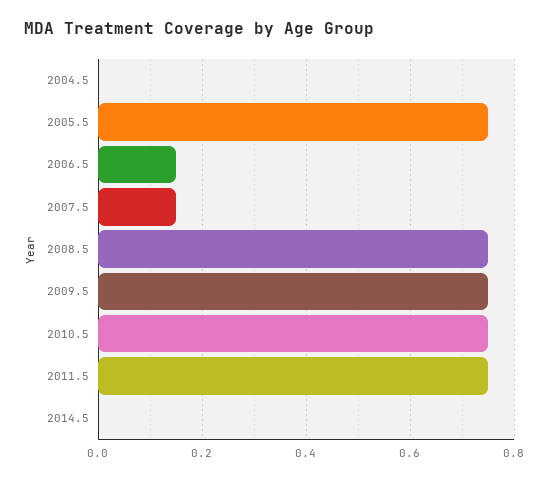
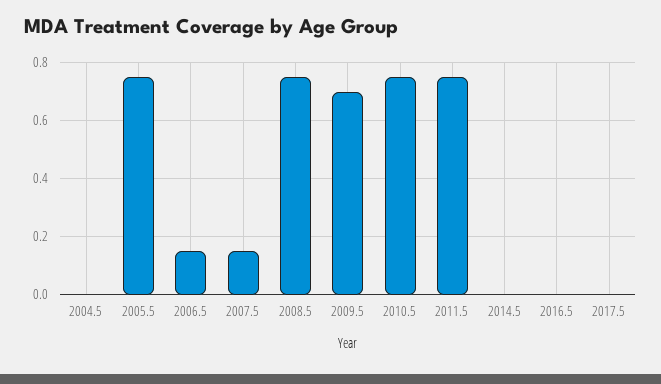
2009.5: 0.75 -> 0.7
2016.5: none -> 0
2017.5: none -> 0

